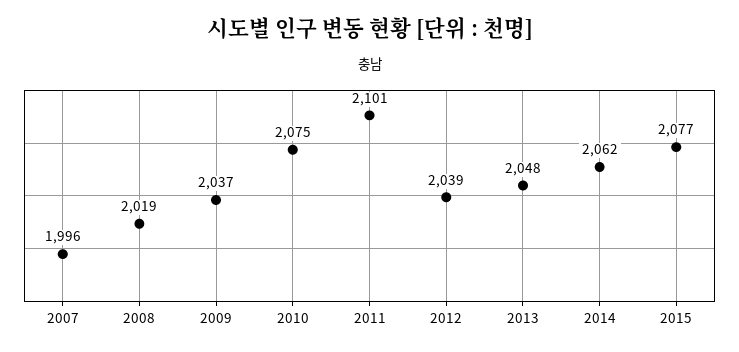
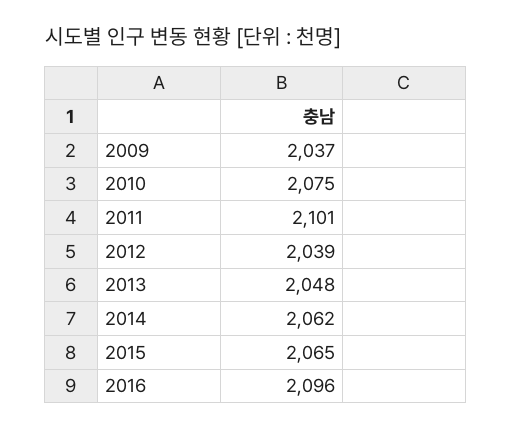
2007: 1996 -> none
2008: 2019 -> none
2015: 2077 -> 2065
2016: none -> 2096

